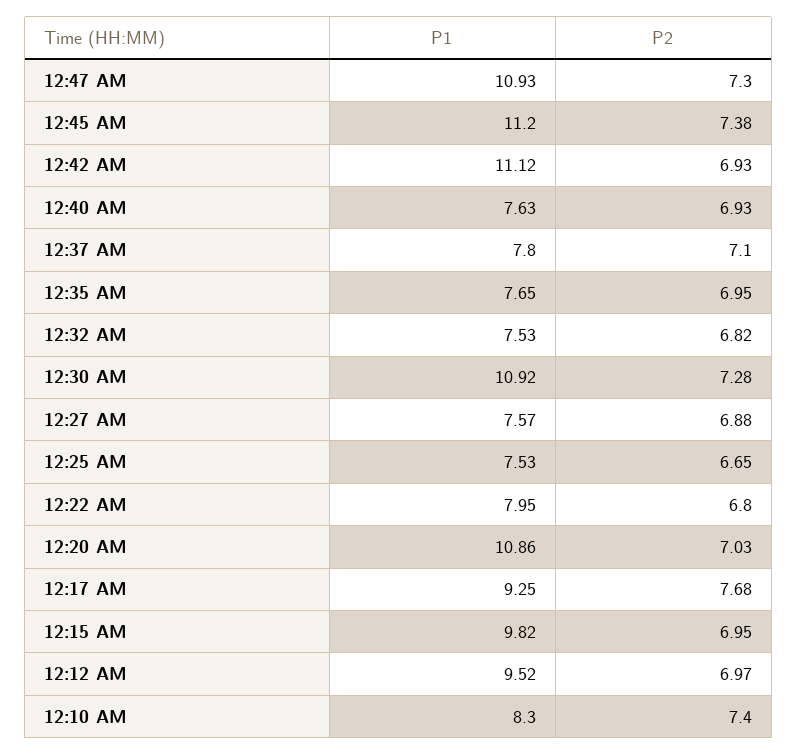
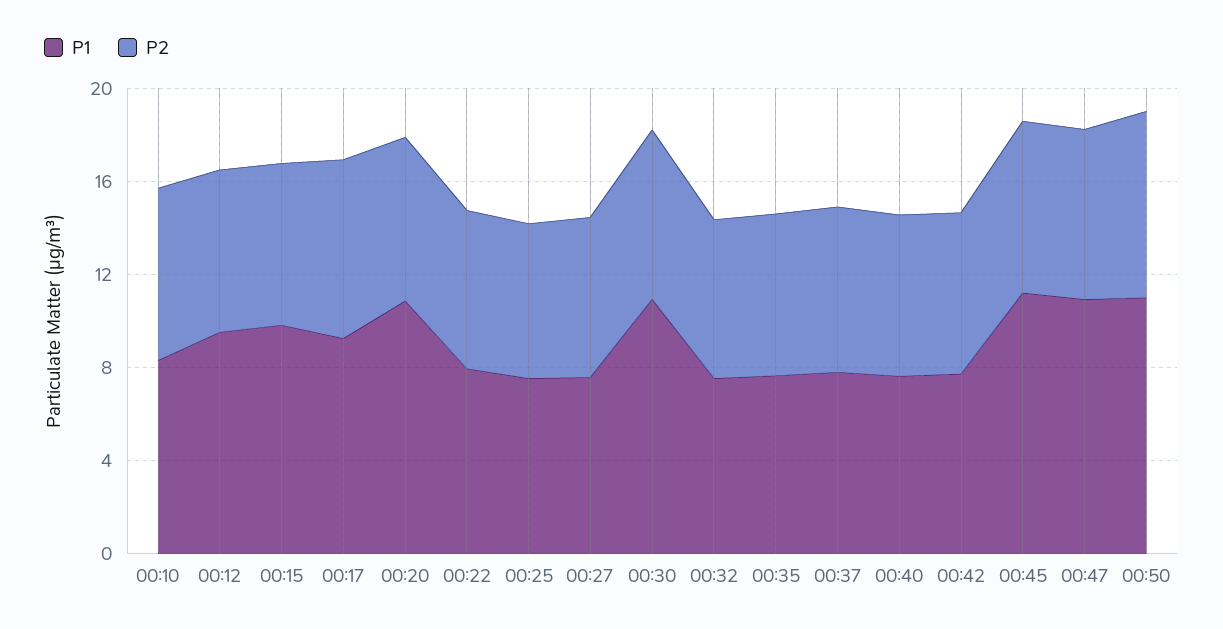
P1, 12:42 AM: 11.12 -> 8
P1, 00:50: none -> 11
P2, 00:50: none -> 8

